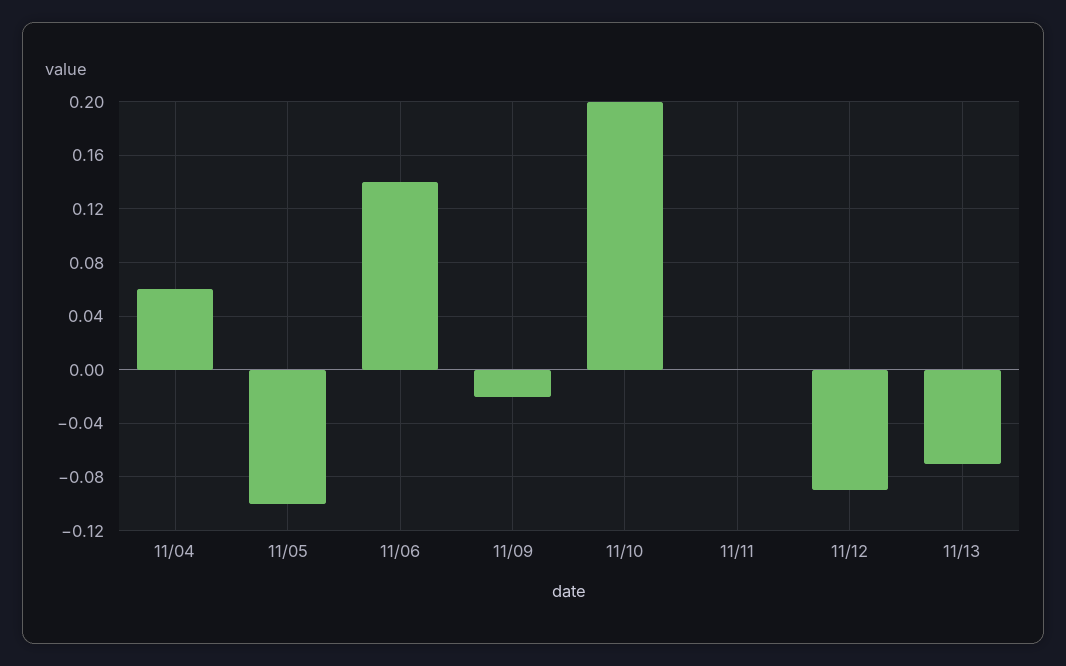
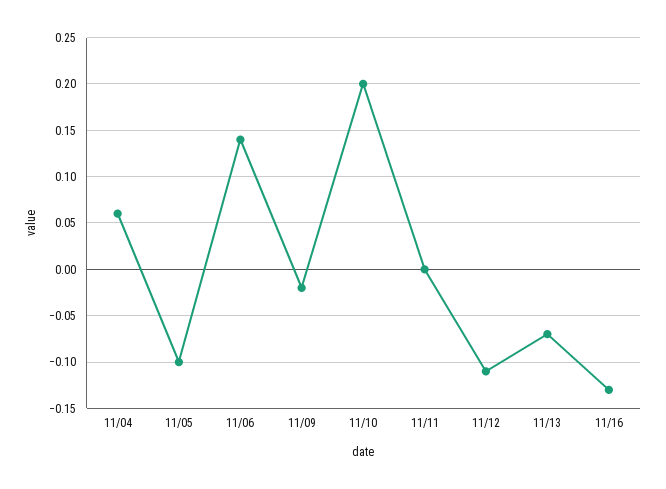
11/12: -0.09 -> -0.11
11/16: none -> -0.13

